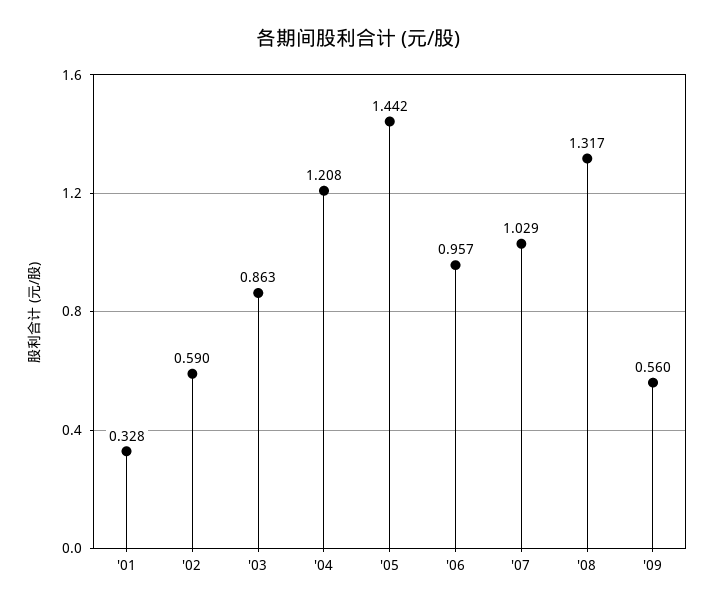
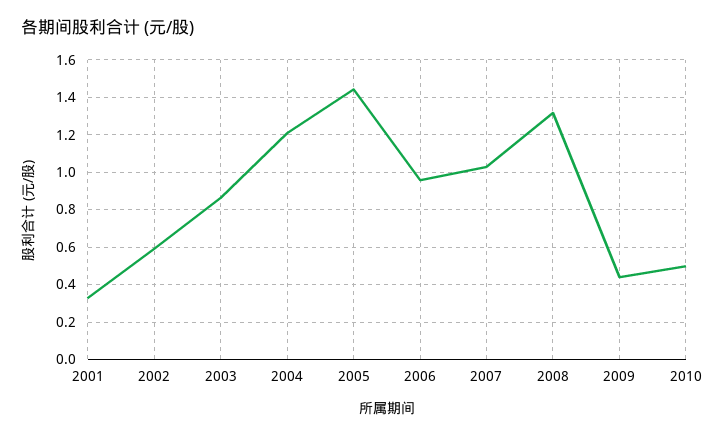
'09: 0.56 -> 0.45
2010: none -> 0.5

